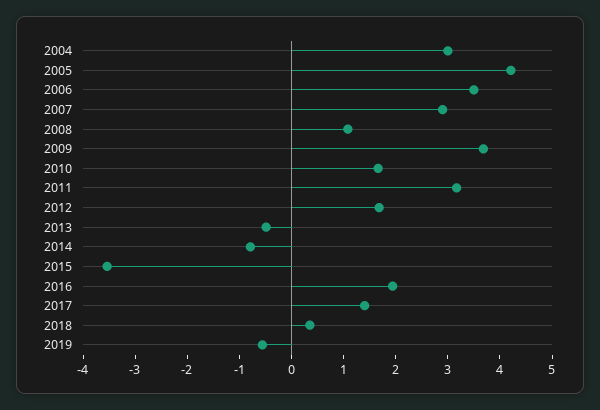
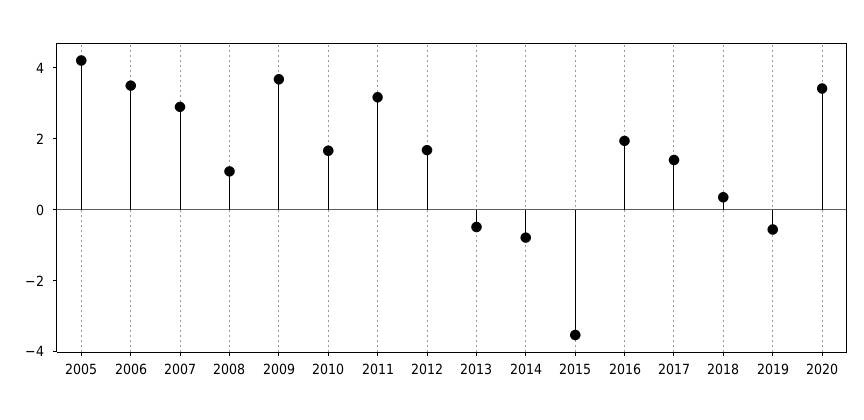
2004: 3 -> none
2020: none -> 3.5

